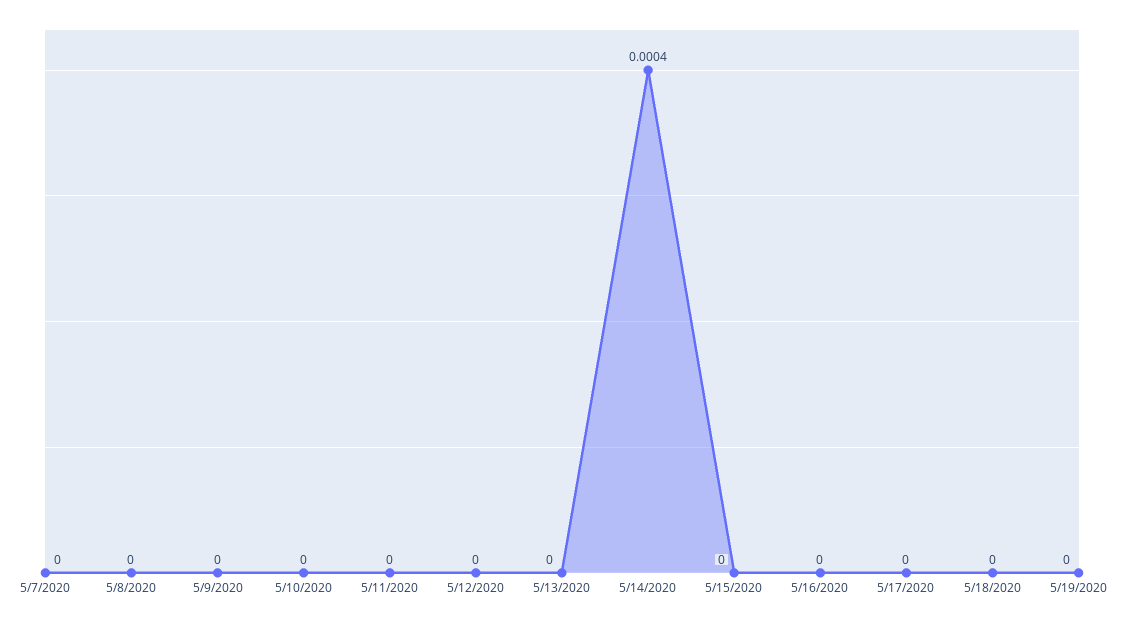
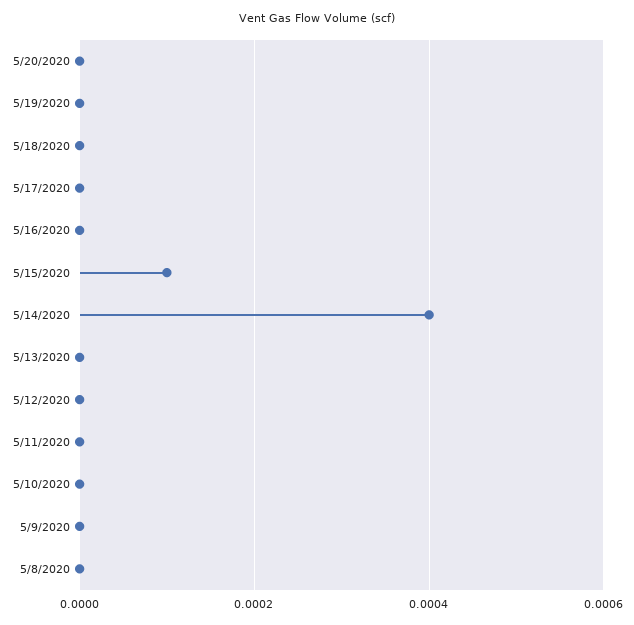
5/7/2020: 0 -> none
5/15/2020: 0 -> 0.0001
5/20/2020: none -> 0

